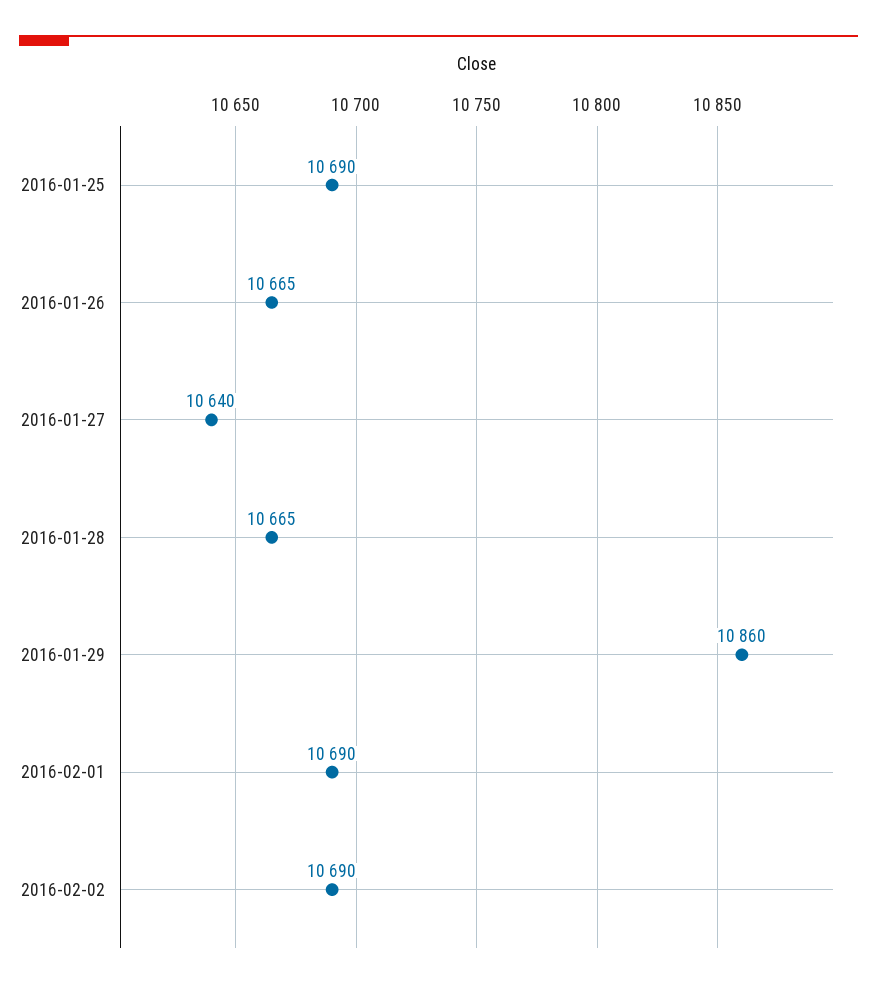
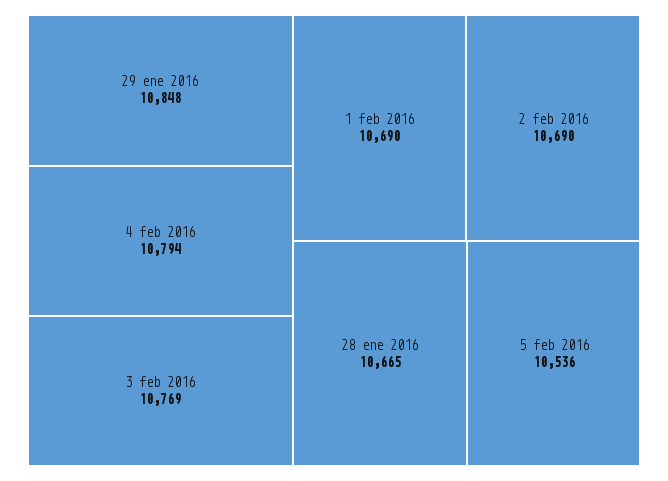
2016-01-25: 10690 -> none
2016-01-26: 10665 -> none
2016-01-27: 10640 -> none
2016-01-29: 10860 -> 10848
4 feb 2016: none -> 10794
3 feb 2016: none -> 10769
5 feb 2016: none -> 10536

